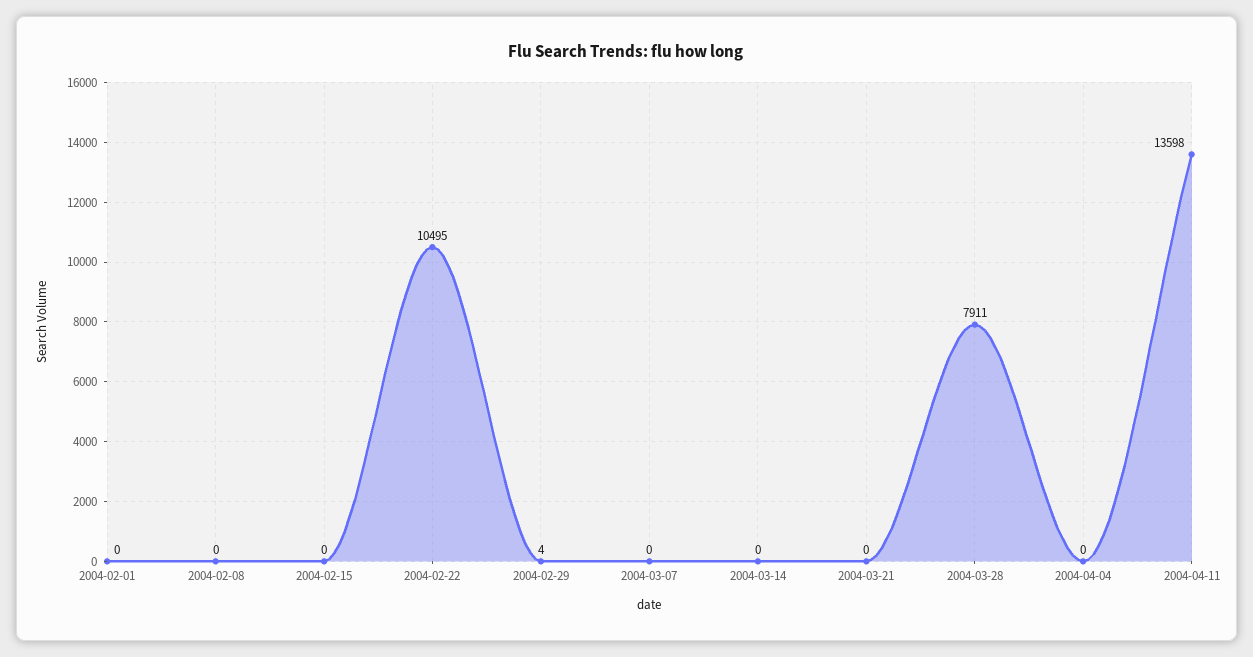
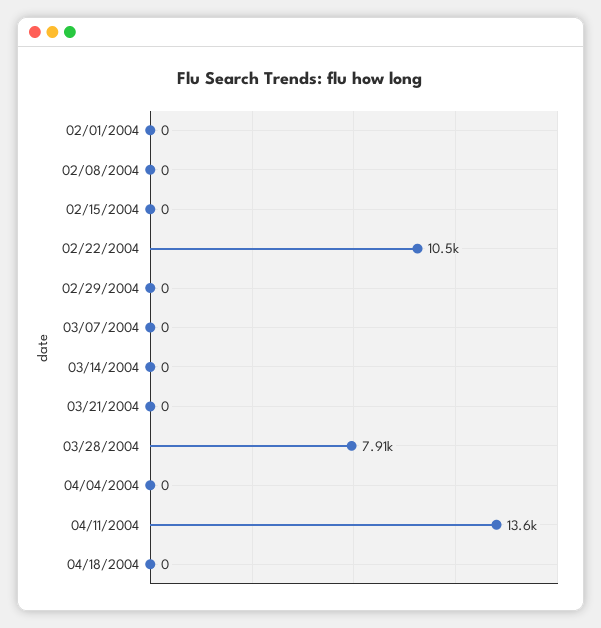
2004-02-29: 4 -> 0
04/18/2004: none -> 0

